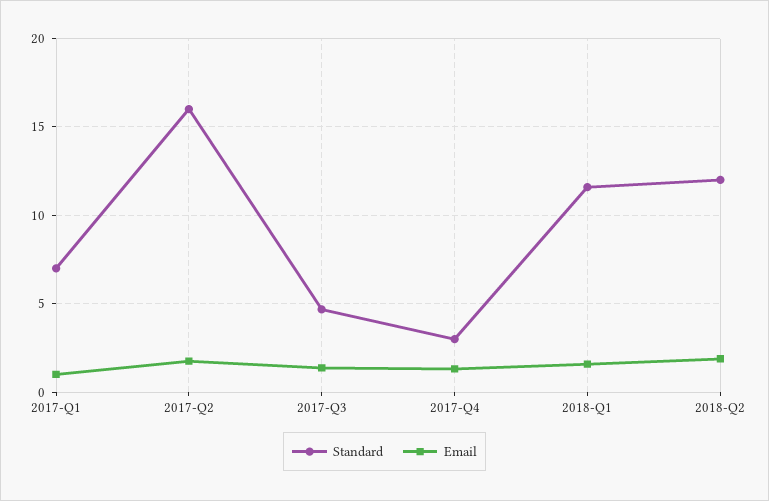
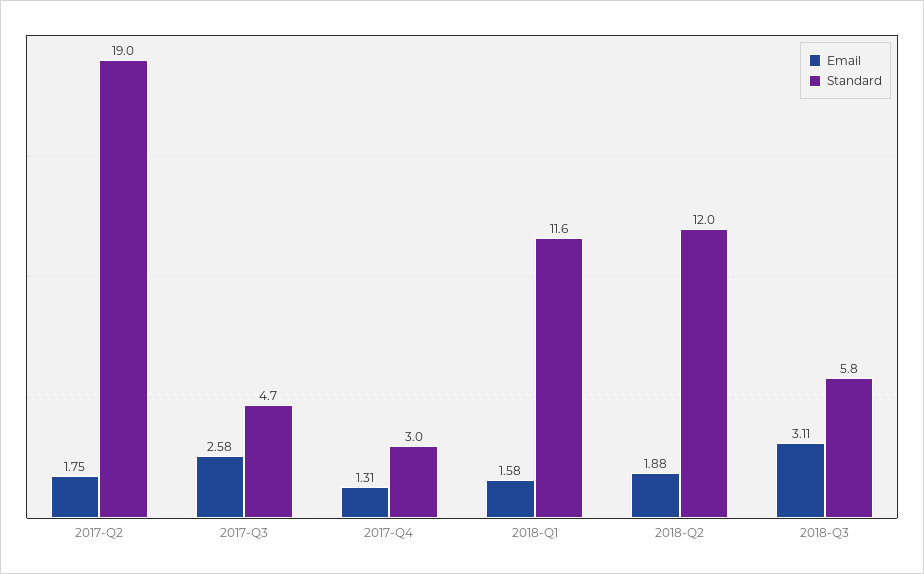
Standard, 2017-Q1: 7 -> none
Email, 2017-Q1: 1 -> none
Standard, 2017-Q2: 16 -> 19
Email, 2017-Q3: 1.5 -> 2.58
Email, 2018-Q3: none -> 3.11
Standard, 2018-Q3: none -> 5.8

